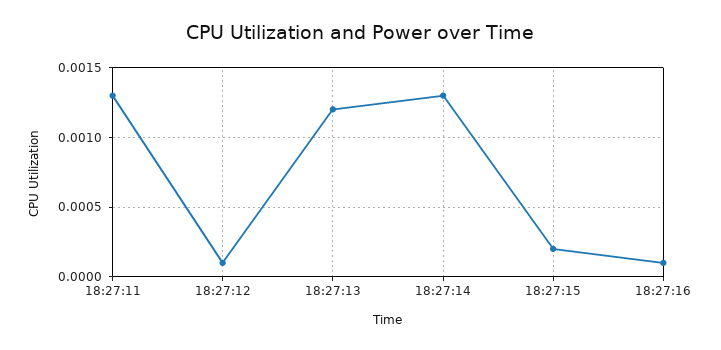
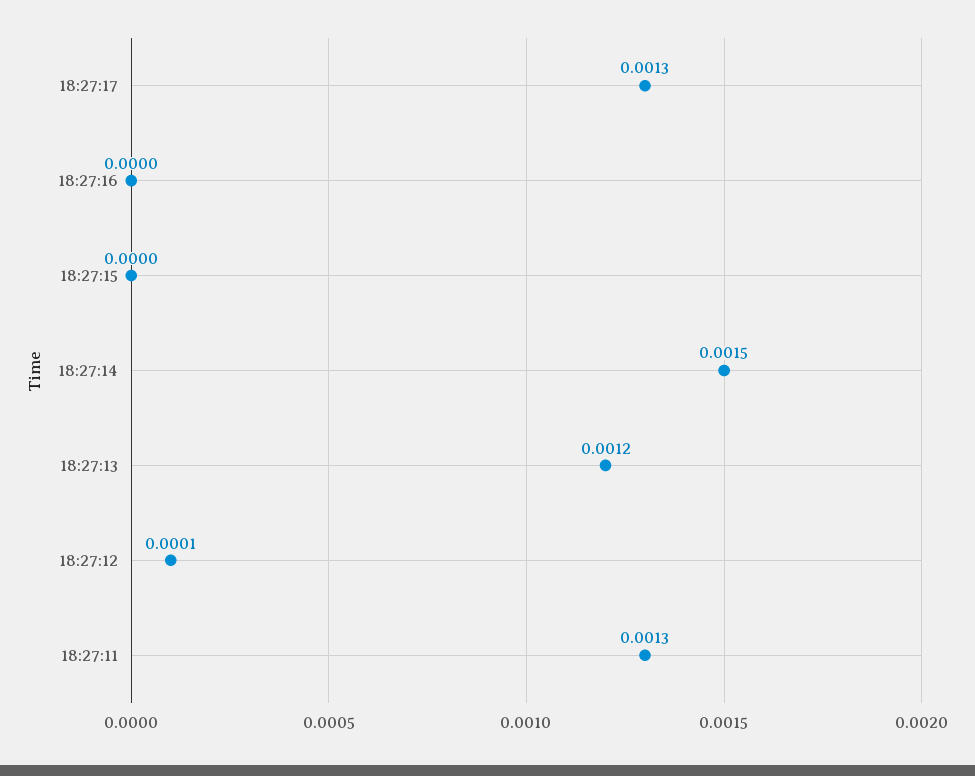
18:27:14: 0.0013 -> 0.0015
18:27:15: 0.0002 -> 0
18:27:16: 0.0001 -> 0
18:27:17: none -> 0.0013

